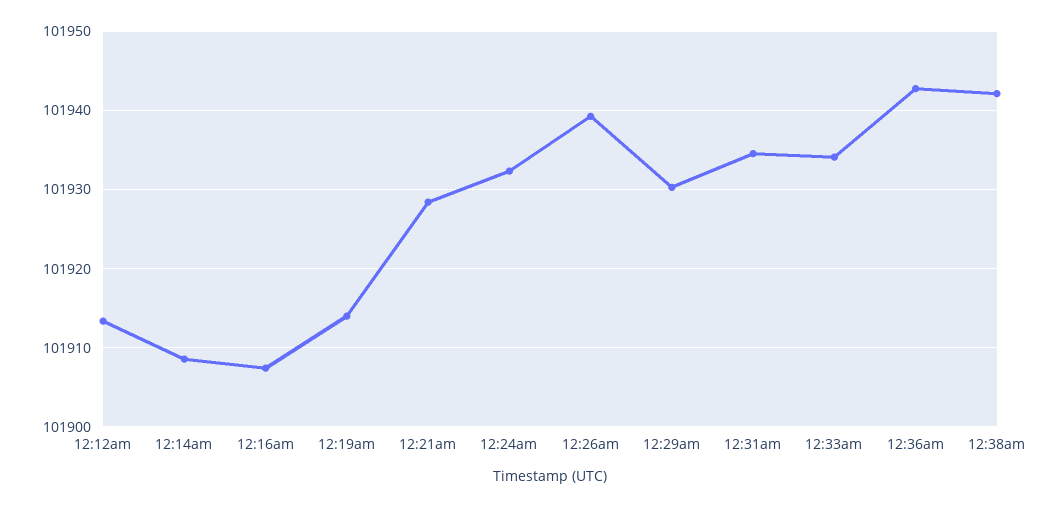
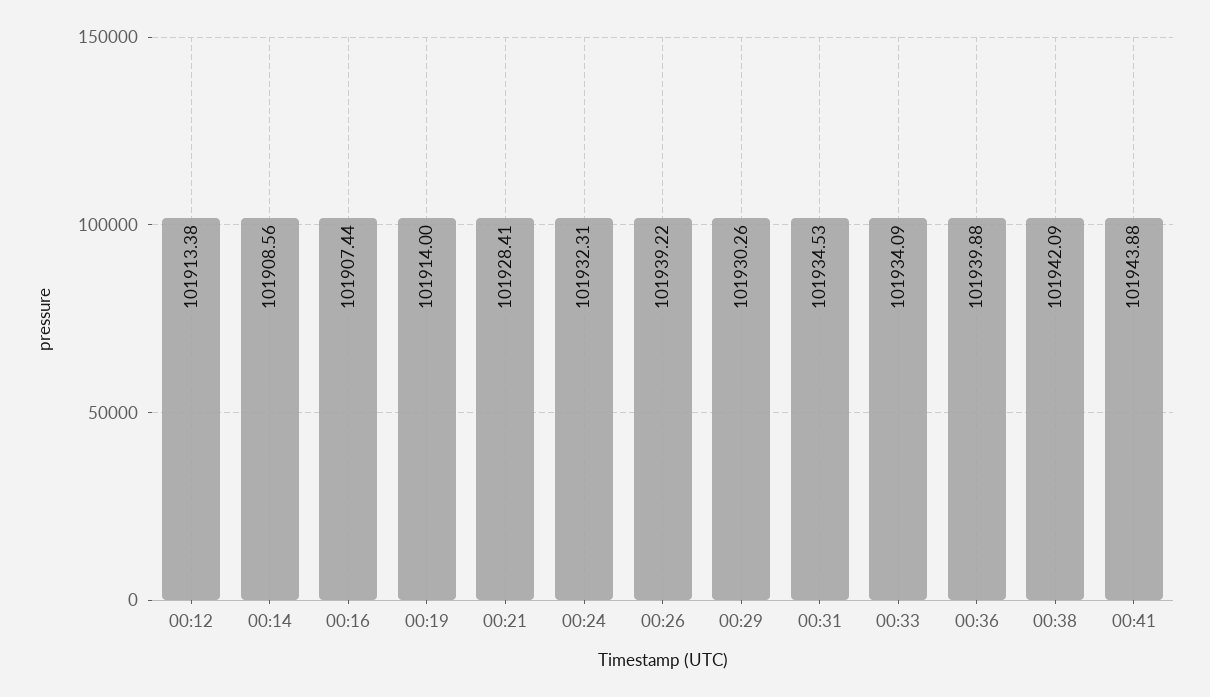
12:36am: 101943 -> 101939.88
00:41: none -> 101943.88

